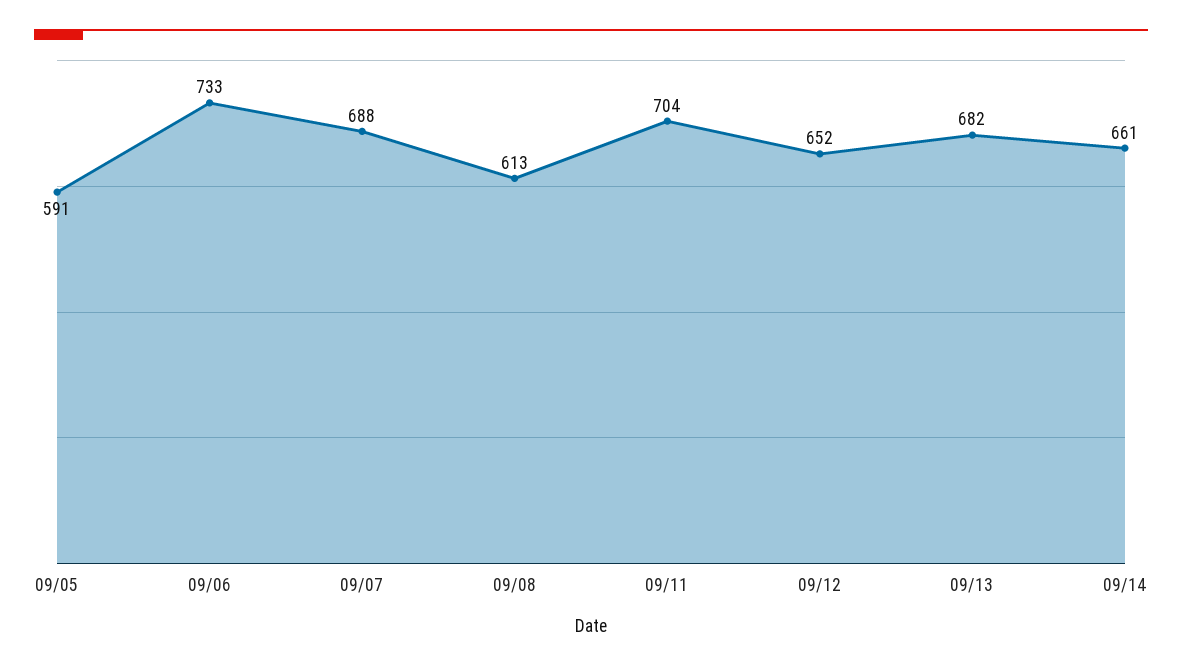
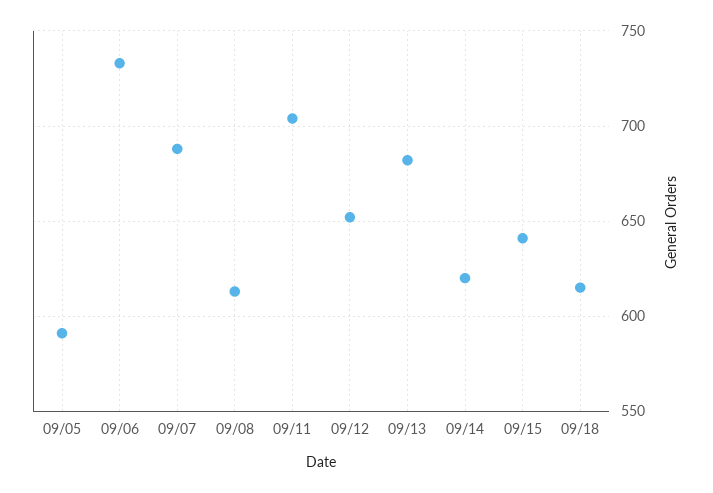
09/14: 661 -> 620
09/15: none -> 640
09/18: none -> 615

